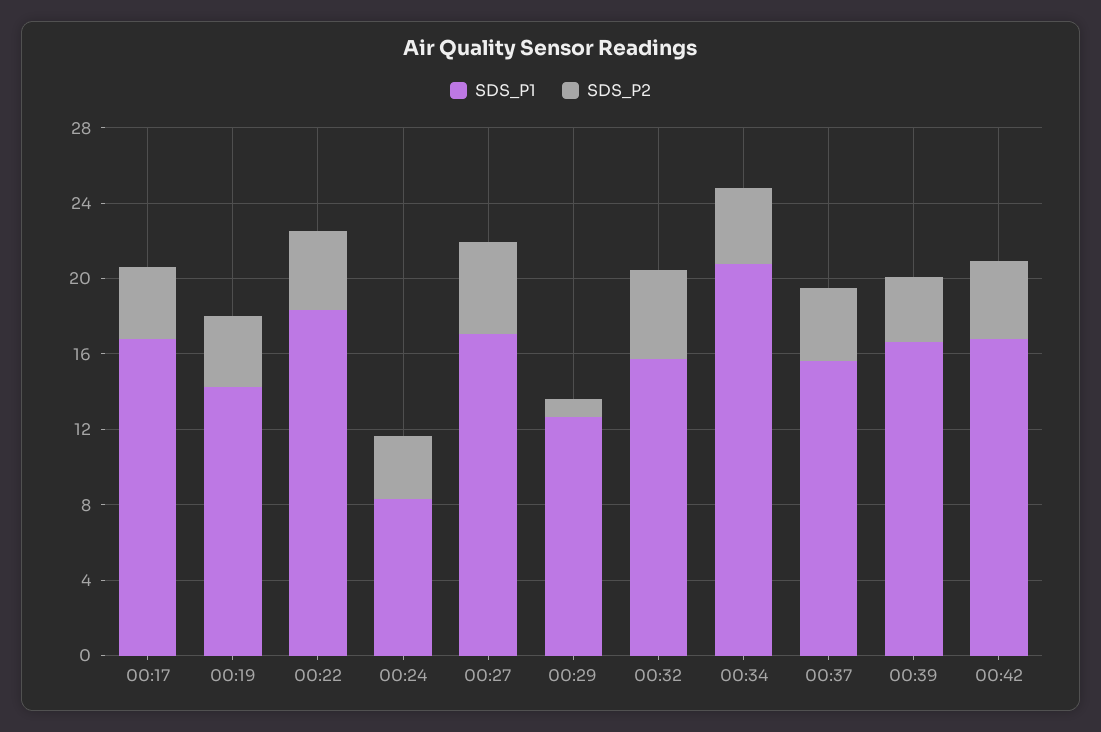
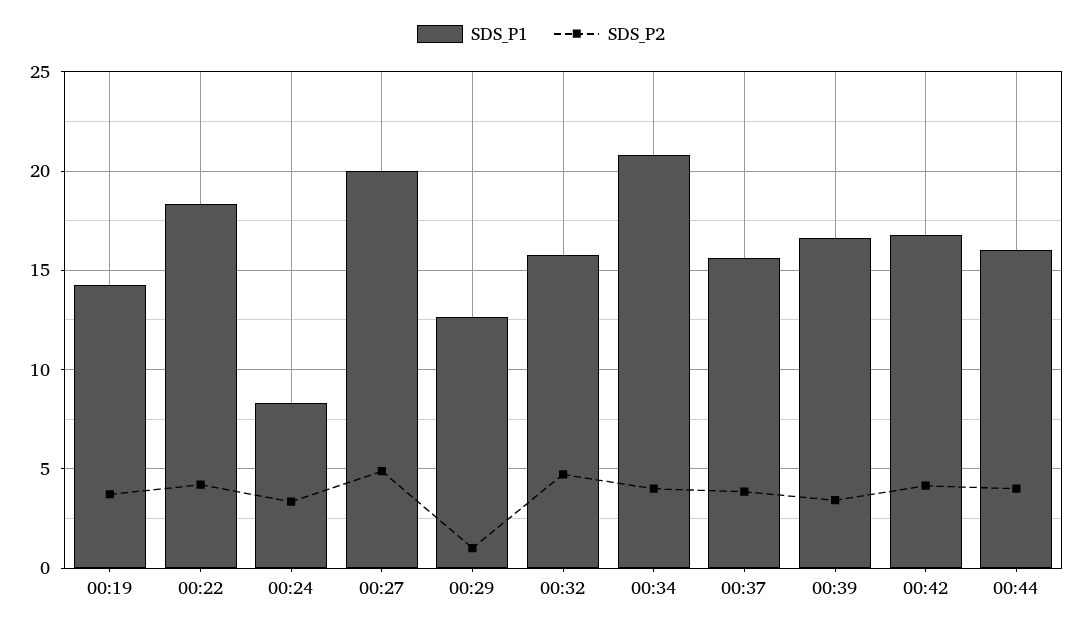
SDS_P1, 00:17: 17 -> none
SDS_P2, 00:17: 4 -> none
SDS_P1, 00:27: 17 -> 20
SDS_P1, 00:44: none -> 16
SDS_P2, 00:44: none -> 4

